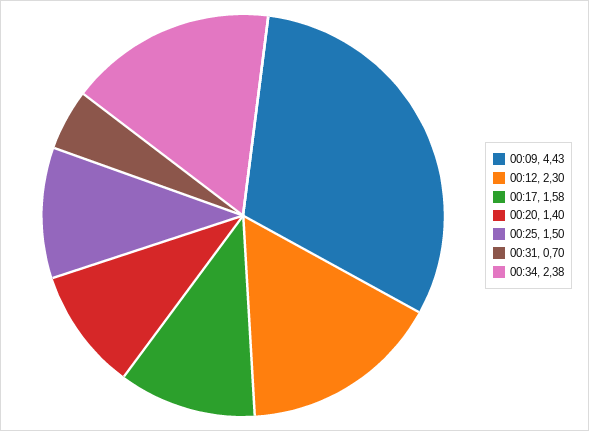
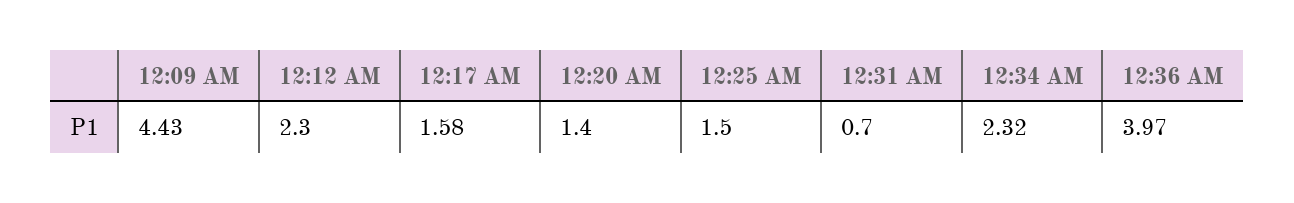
00:34: 2.38 -> 2.32
12:36 AM: none -> 3.97

